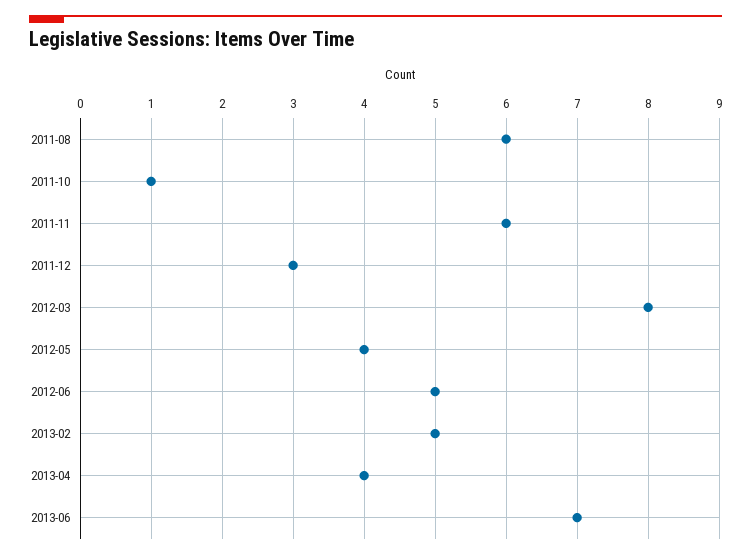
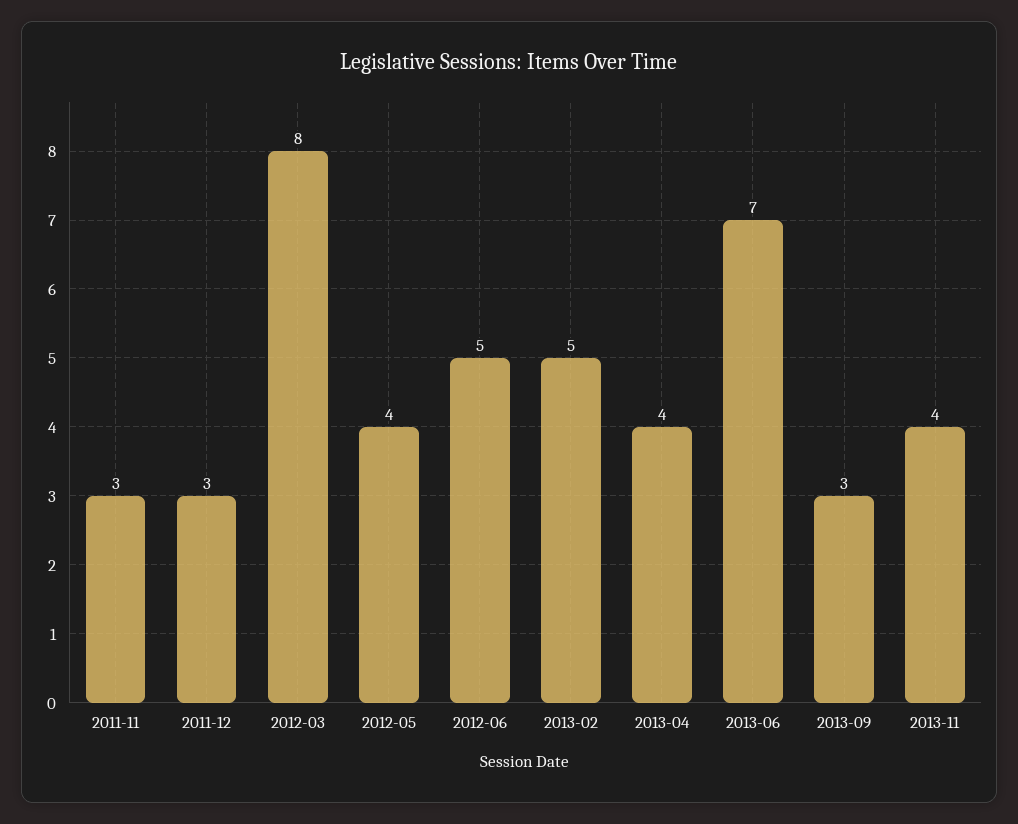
2011-08: 6 -> none
2011-10: 1 -> none
2011-11: 6 -> 3
2013-09: none -> 3
2013-11: none -> 4

